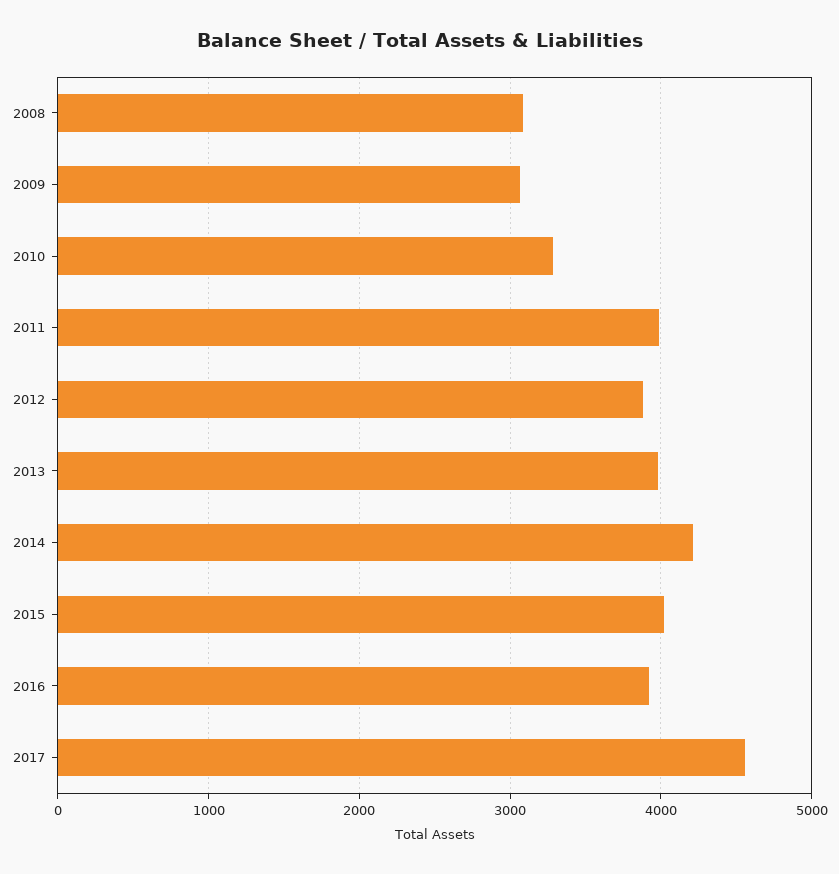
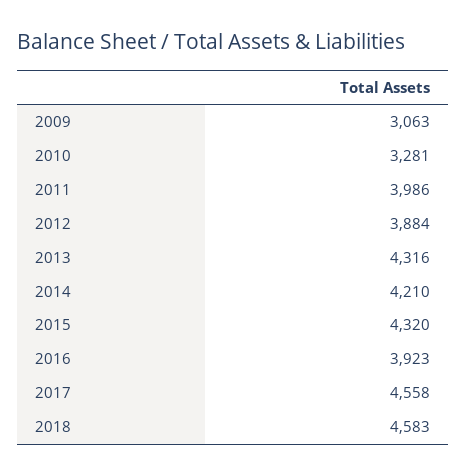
2008: 3100 -> none
2013: 4000 -> 4316
2015: 4000 -> 4320
2018: none -> 4583

